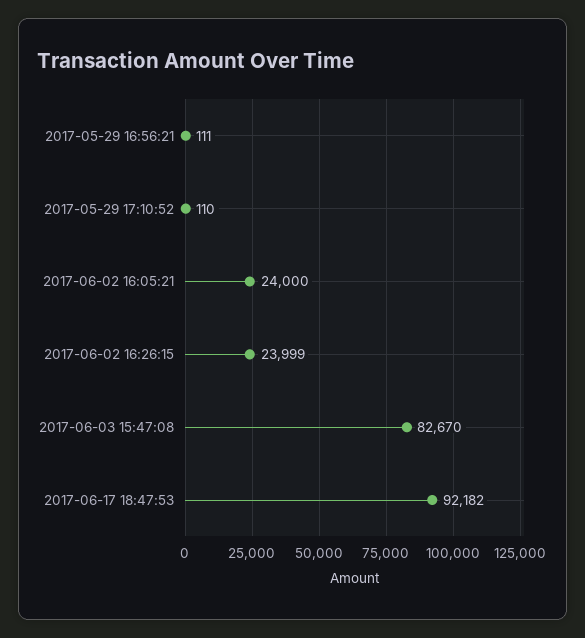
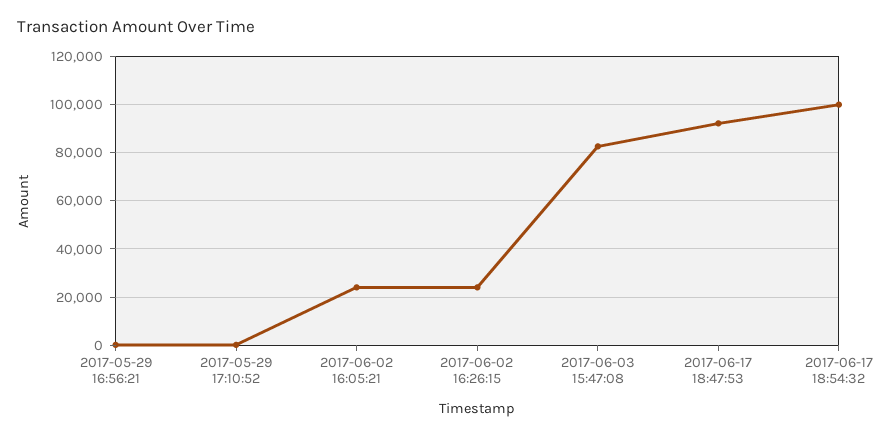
2017-06-17 18:54:32: none -> 100000

